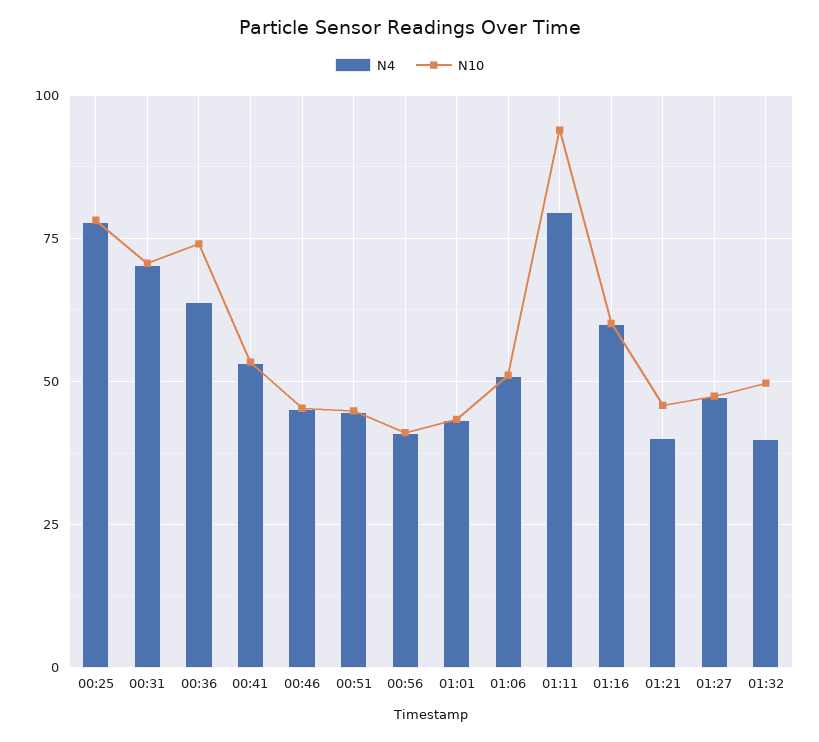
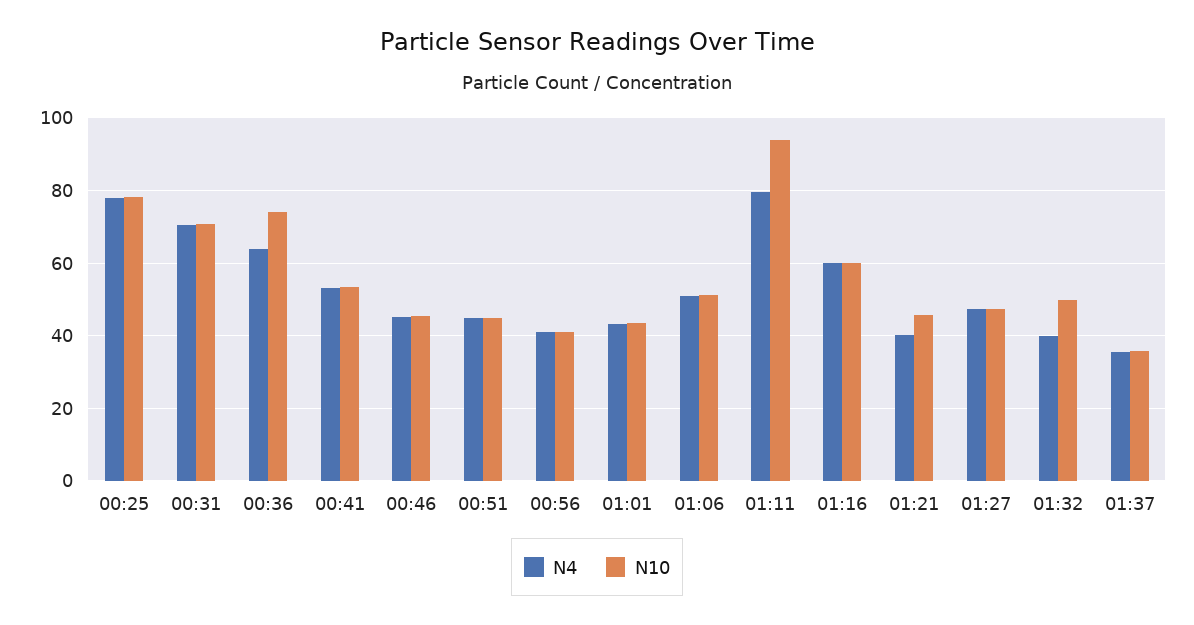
N4, 01:37: none -> 36
N10, 01:37: none -> 36

